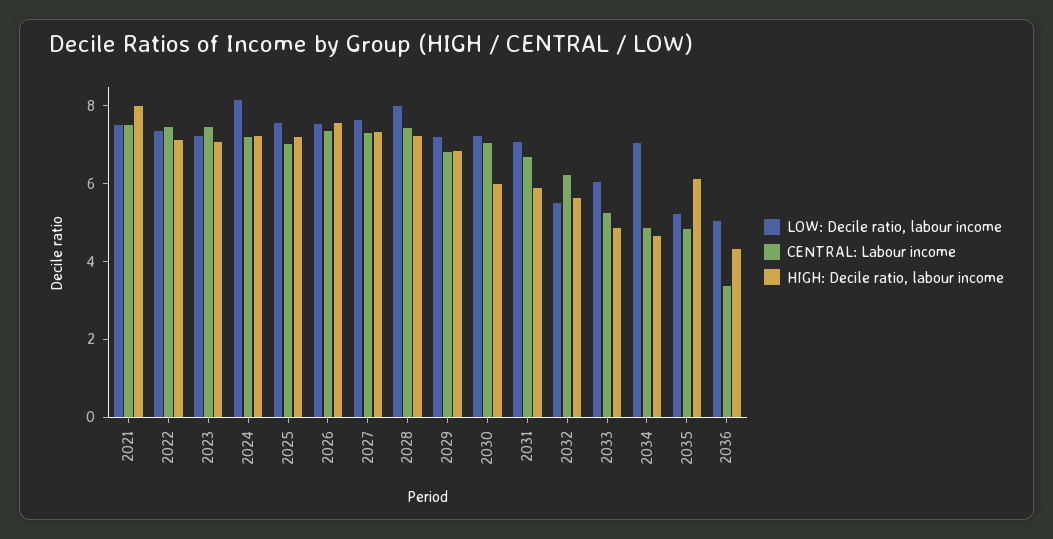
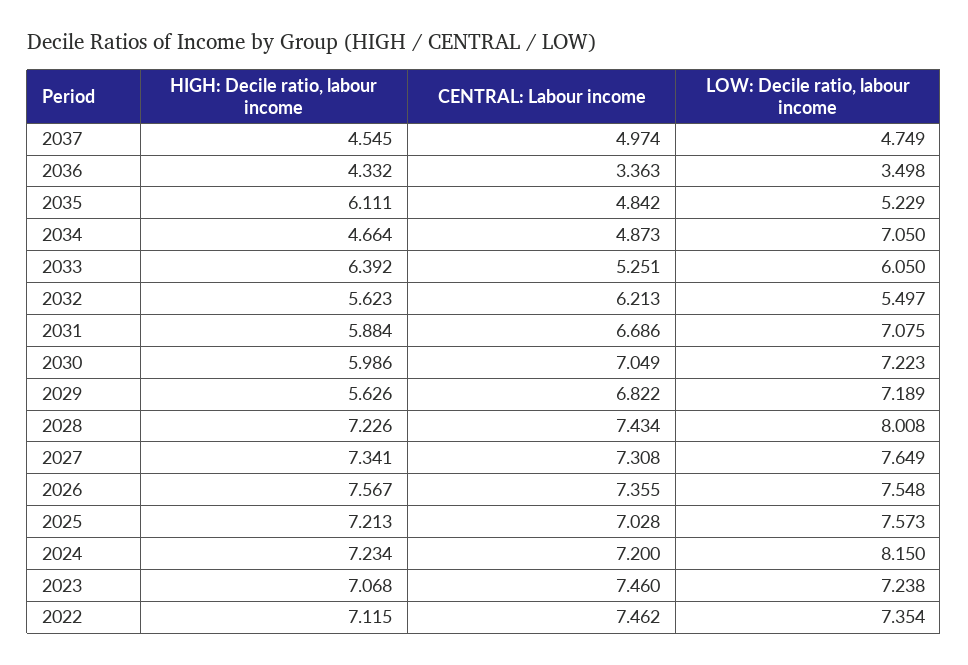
LOW: Decile ratio, labour income, 2021: 7.5 -> none
CENTRAL: Labour income, 2021: 7.5 -> none
HIGH: Decile ratio, labour income, 2021: 8 -> none
HIGH: Decile ratio, labour income, 2029: 7 -> 5.626
HIGH: Decile ratio, labour income, 2033: 5 -> 6.392
LOW: Decile ratio, labour income, 2036: 5 -> 3.498
HIGH: Decile ratio, labour income, 2037: none -> 4.545
CENTRAL: Labour income, 2037: none -> 4.974
LOW: Decile ratio, labour income, 2037: none -> 4.749

